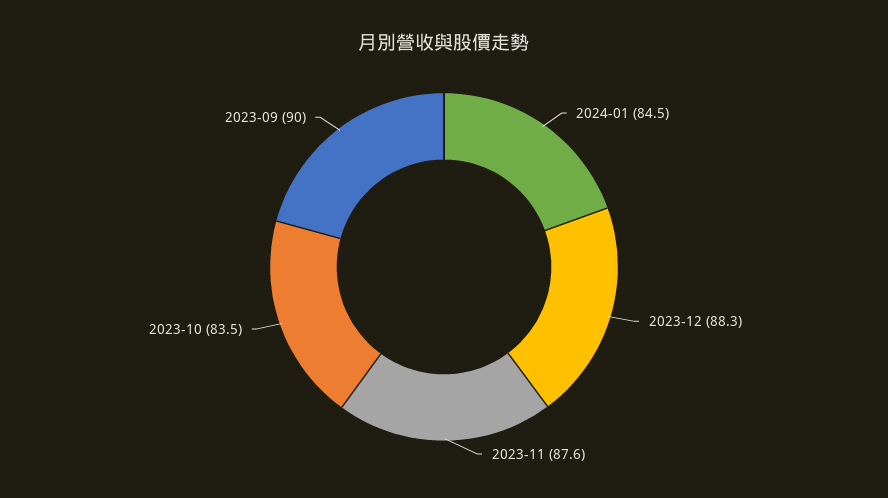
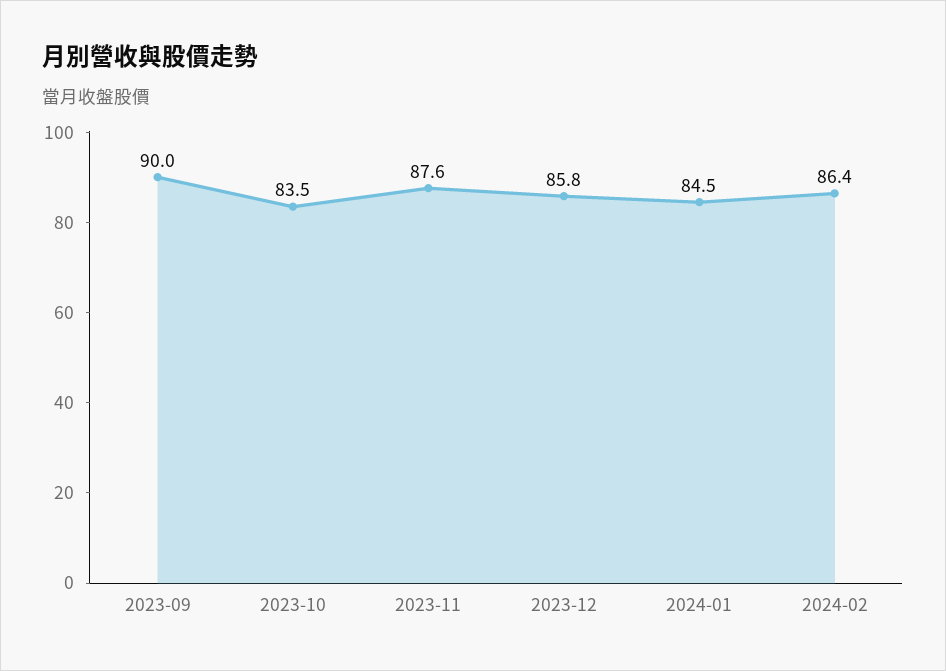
2023-12: 88.3 -> 85.8
2024-02: none -> 86.4

